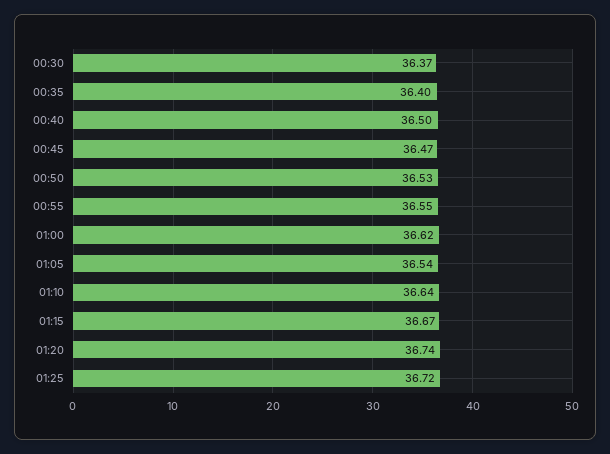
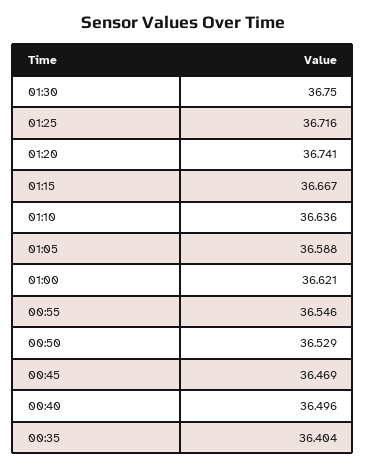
00:30: 36.37 -> none
01:05: 36.54 -> 36.588
01:30: none -> 36.75

